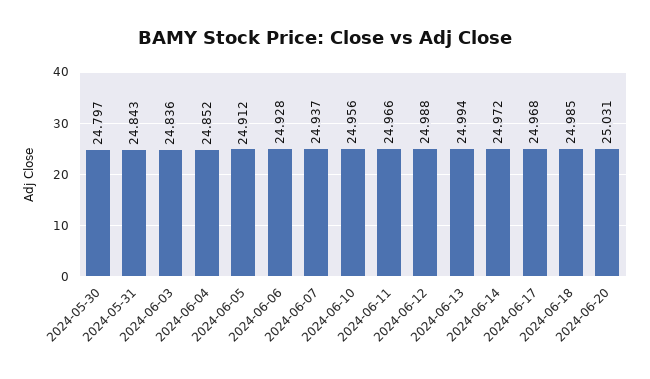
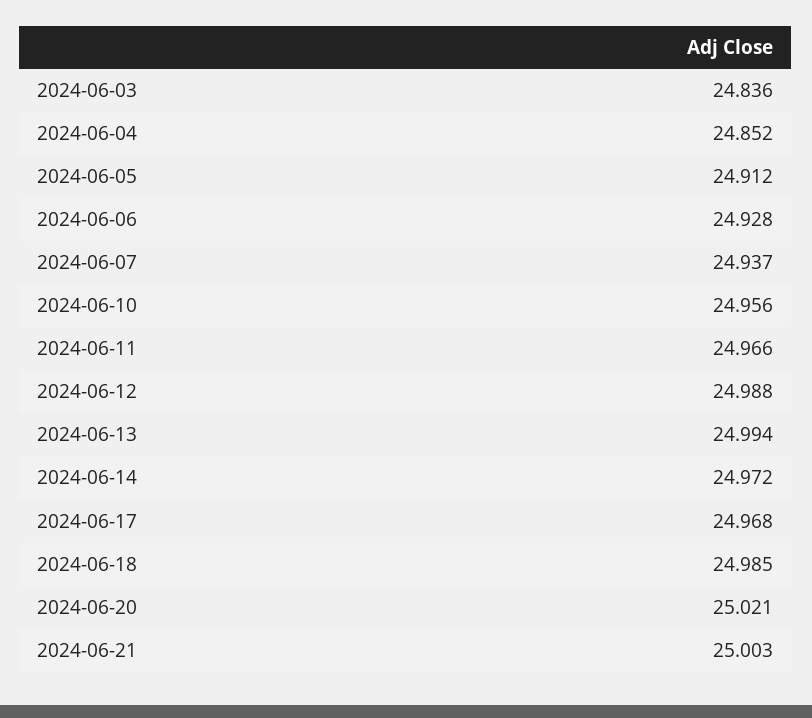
2024-05-30: 24.797 -> none
2024-05-31: 24.843 -> none
2024-06-20: 25.031 -> 25.021
2024-06-21: none -> 25.003

